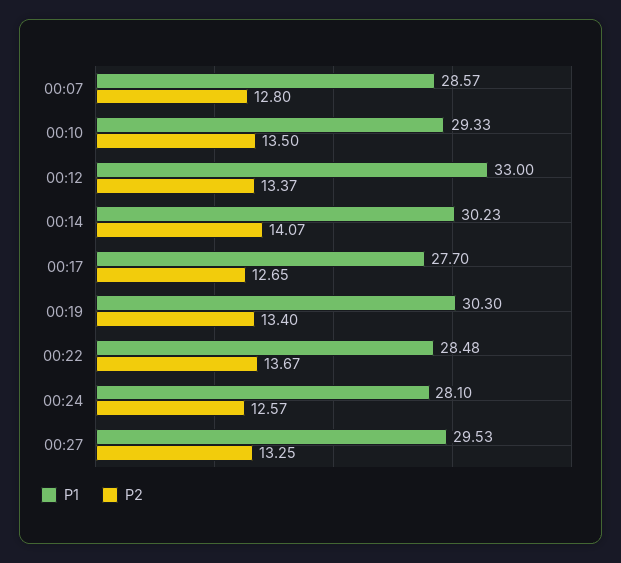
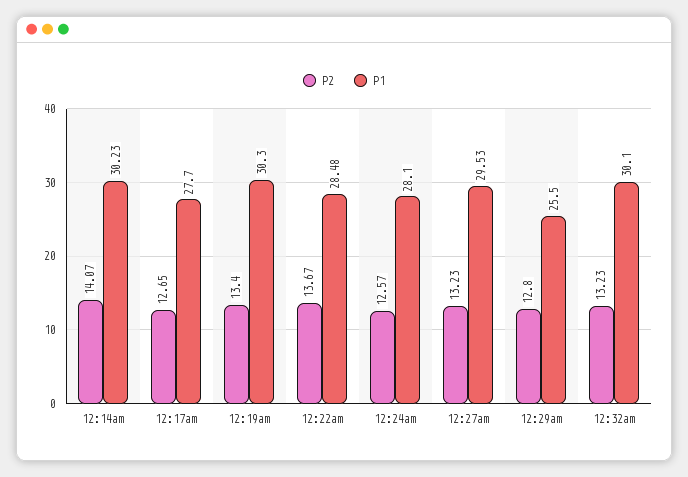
P1, 00:07: 28.57 -> none
P2, 00:07: 12.8 -> none
P1, 00:10: 29.33 -> none
P2, 00:10: 13.5 -> none
P1, 00:12: 33 -> none
P2, 00:12: 13.37 -> none
P2, 00:27: 13.25 -> 13.23
P2, 12:29am: none -> 12.8
P1, 12:29am: none -> 25.5
P2, 12:32am: none -> 13.23
P1, 12:32am: none -> 30.1

